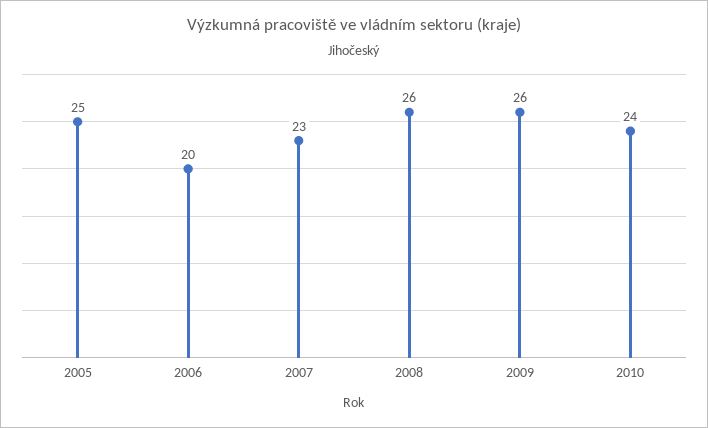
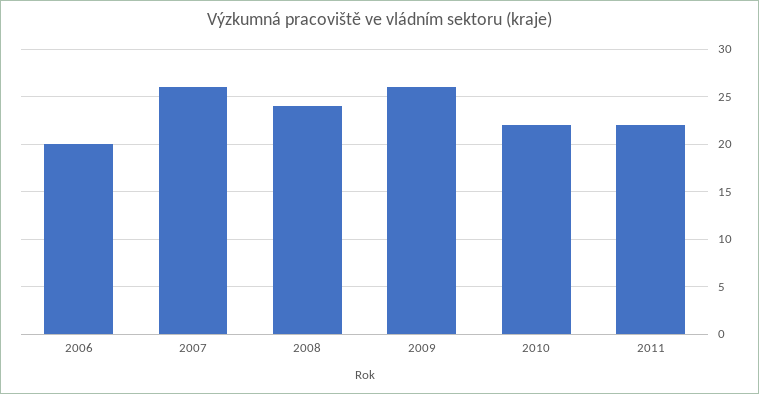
2005: 25 -> none
2007: 23 -> 26
2008: 26 -> 24
2010: 24 -> 22
2011: none -> 22

